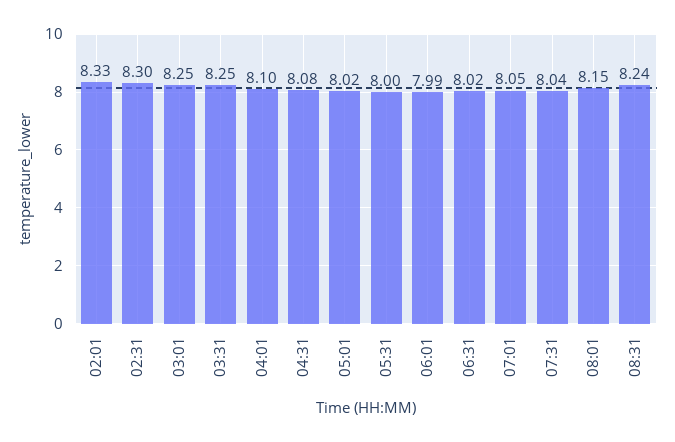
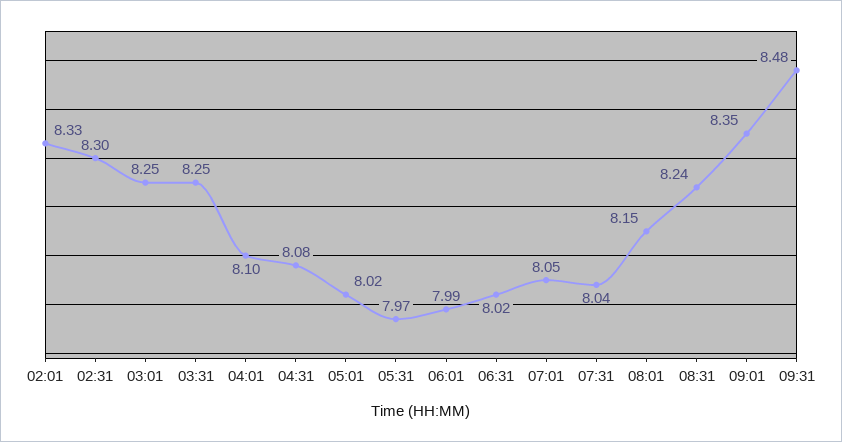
05:31: 8 -> 7.97
09:01: none -> 8.35
09:31: none -> 8.48

